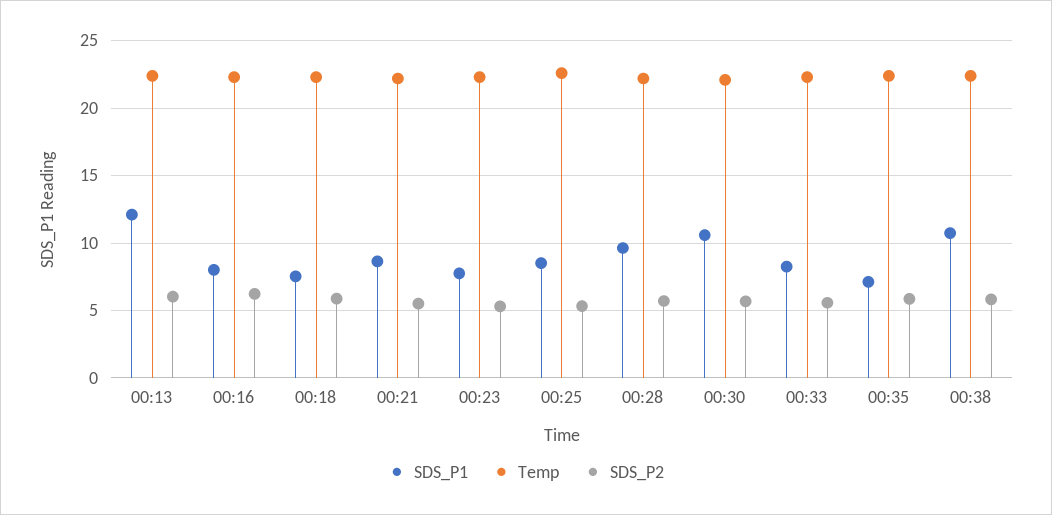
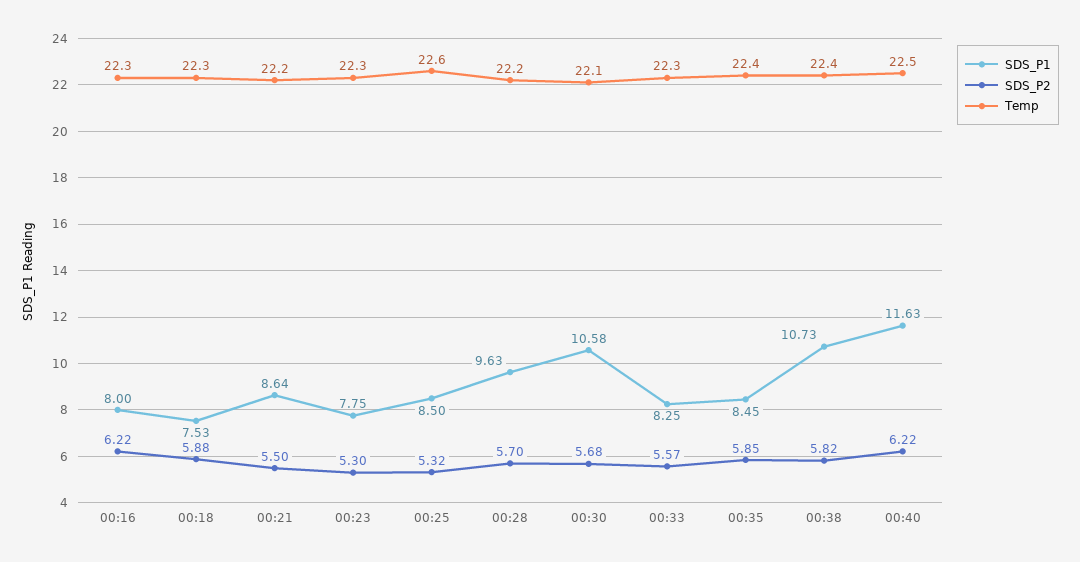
SDS_P1, 00:13: 12 -> none
Temp, 00:13: 22.5 -> none
SDS_P2, 00:13: 6 -> none
SDS_P1, 00:35: 7 -> 8.45
SDS_P1, 00:40: none -> 11.63
SDS_P2, 00:40: none -> 6.22
Temp, 00:40: none -> 22.5

